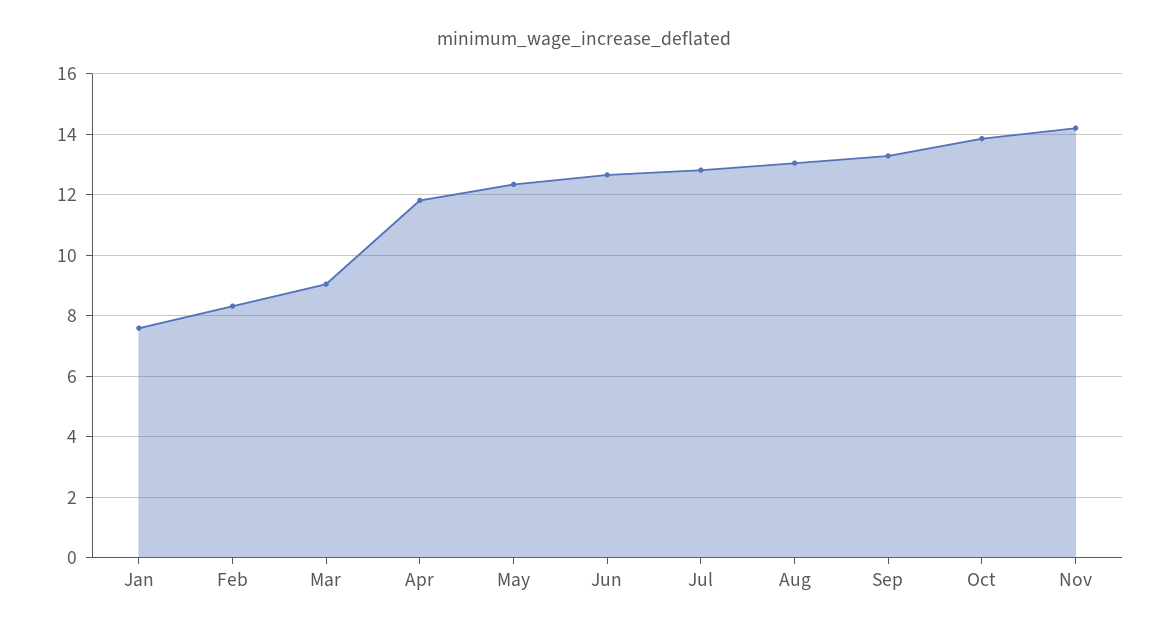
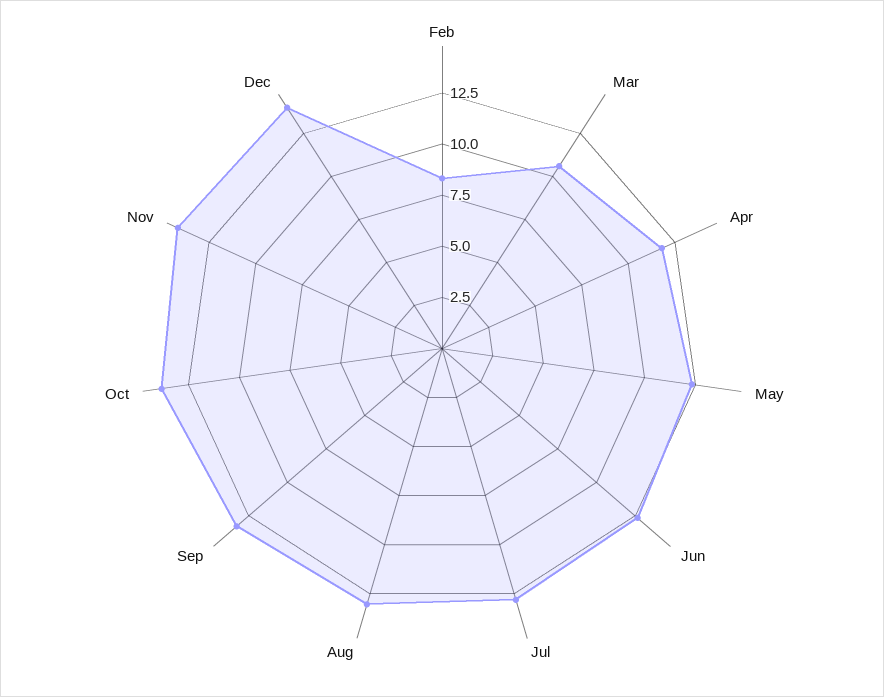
Jan: 7.6 -> none
Mar: 9 -> 10.5
Dec: none -> 14

